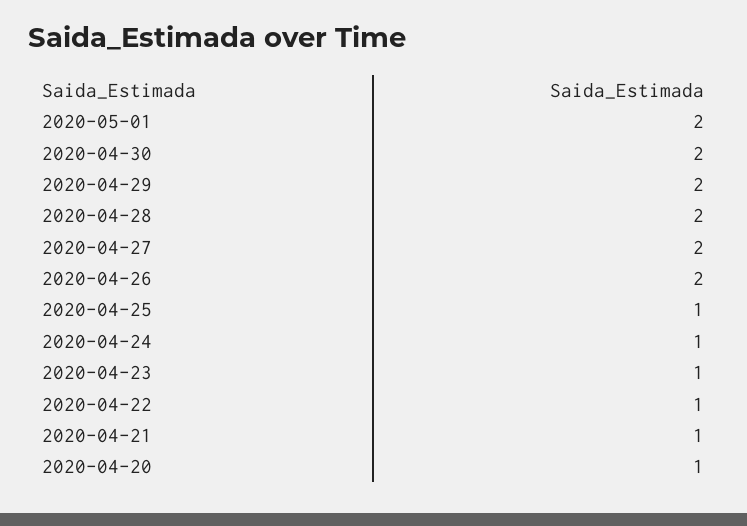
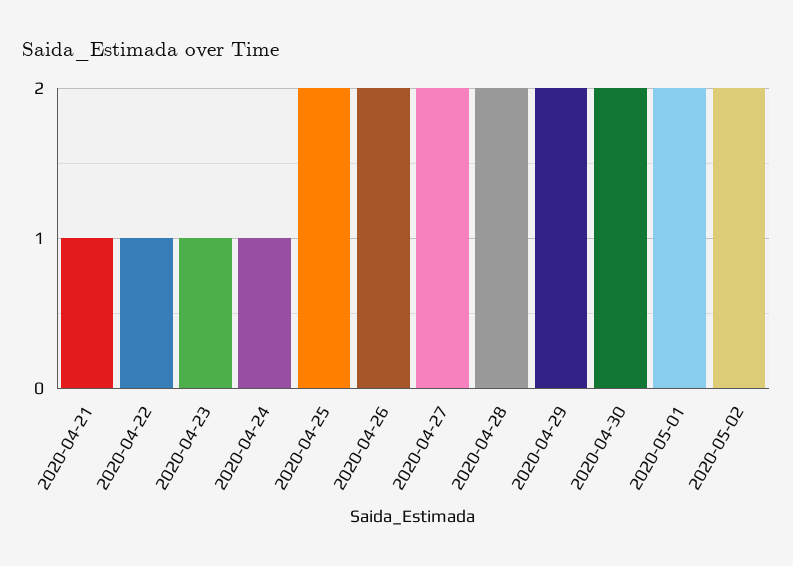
2020-04-25: 1 -> 2
2020-04-20: 1 -> none
2020-05-02: none -> 2

